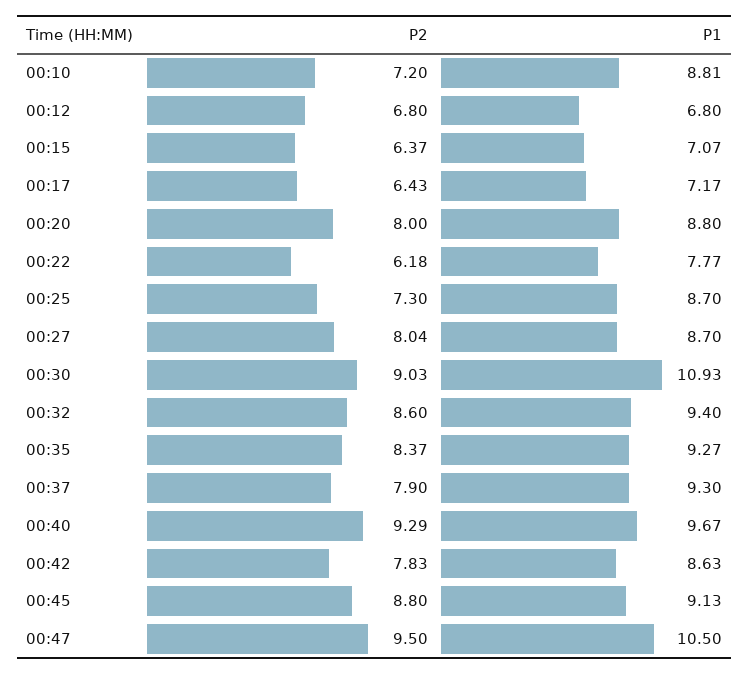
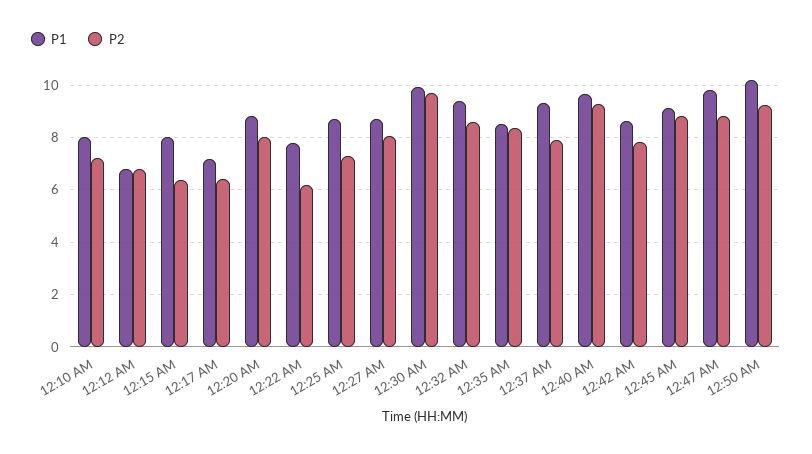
P1, 00:10: 8.81 -> 8
P1, 00:15: 7.07 -> 8
P2, 00:30: 9.03 -> 9.75
P1, 00:30: 10.93 -> 10
P1, 00:35: 9.27 -> 8.5
P2, 00:47: 9.5 -> 8.75
P1, 00:47: 10.5 -> 9.75
P1, 12:50 AM: none -> 10.25
P2, 12:50 AM: none -> 9.25

